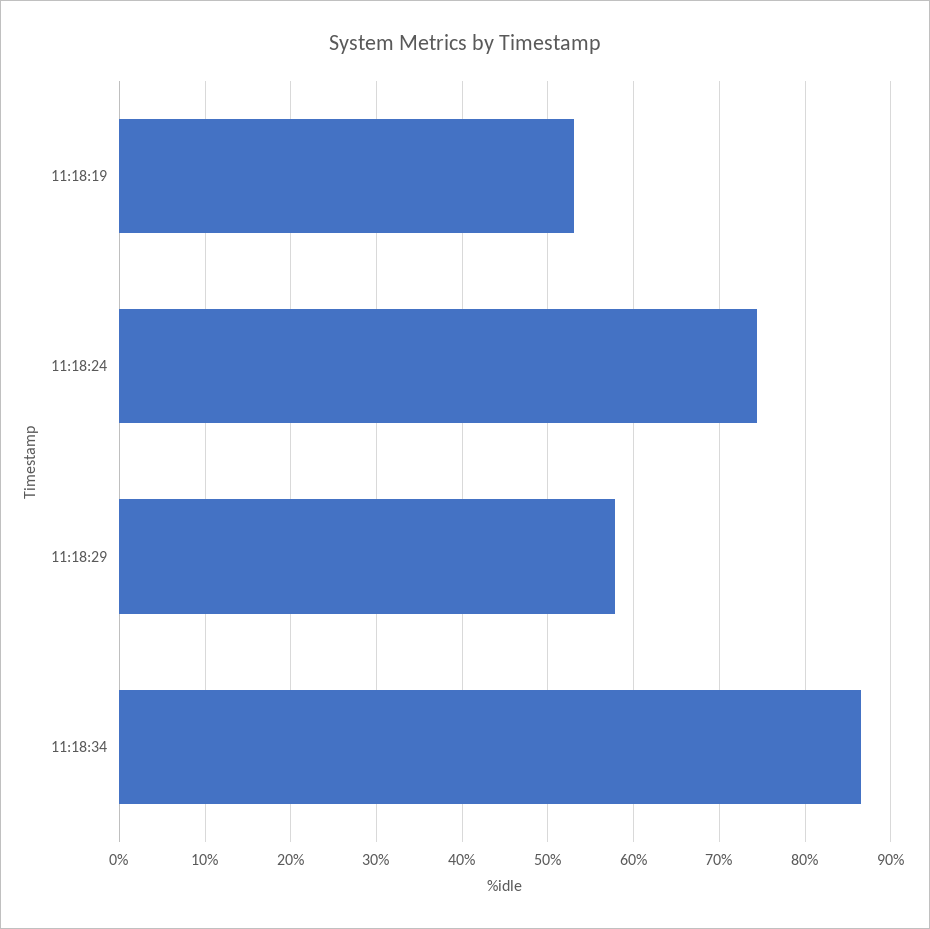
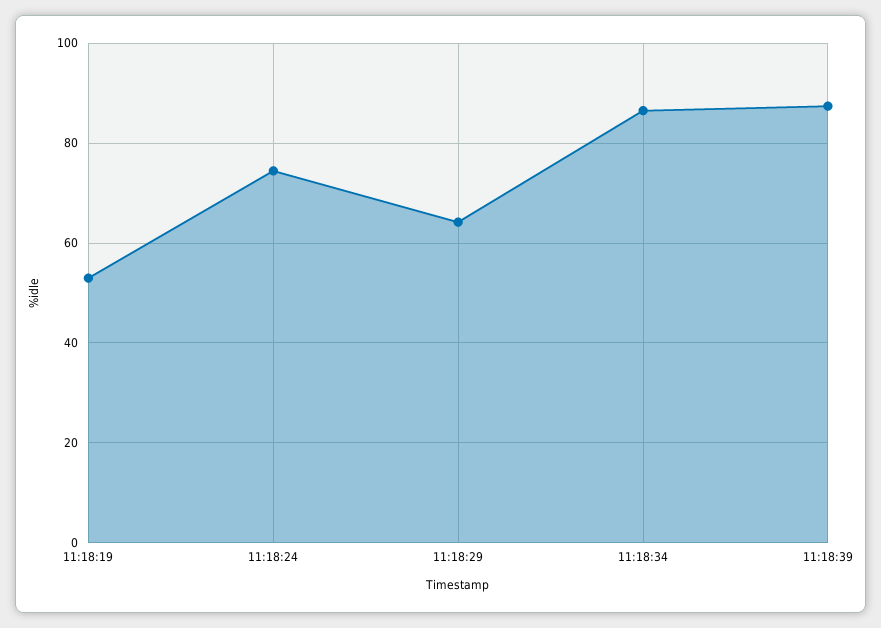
11:18:29: 58 -> 64
11:18:39: none -> 88

